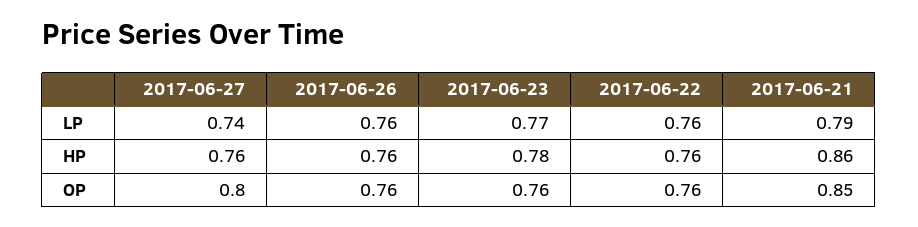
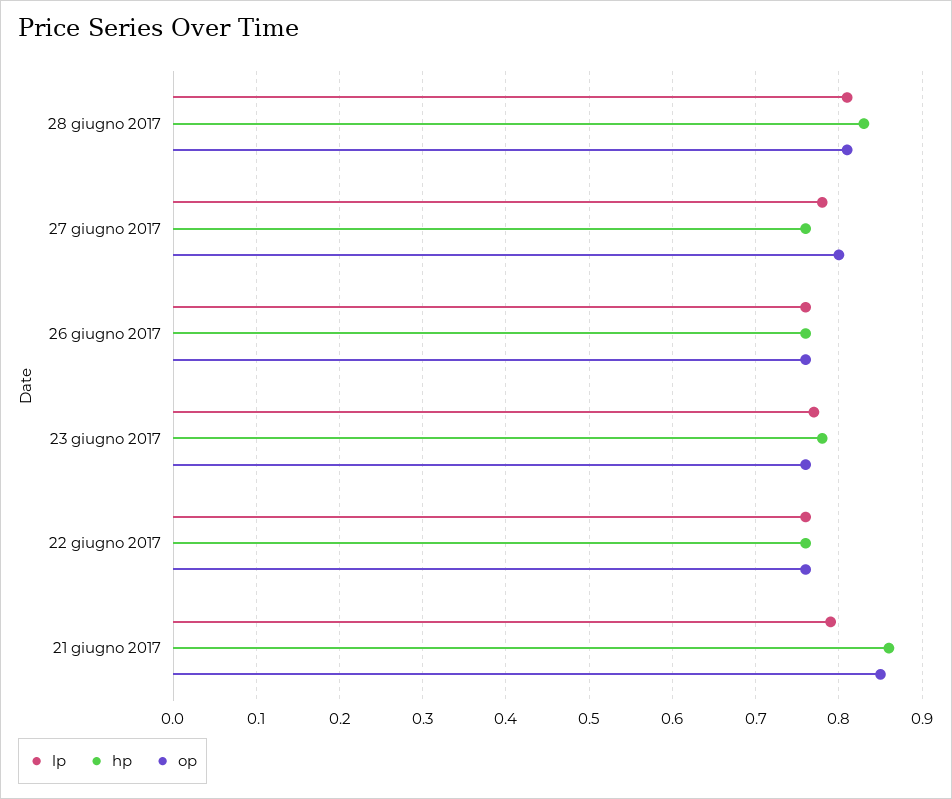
LP, 2017-06-27: 0.74 -> 0.78
LP, 28 giugno 2017: none -> 0.81
HP, 28 giugno 2017: none -> 0.83
OP, 28 giugno 2017: none -> 0.81

